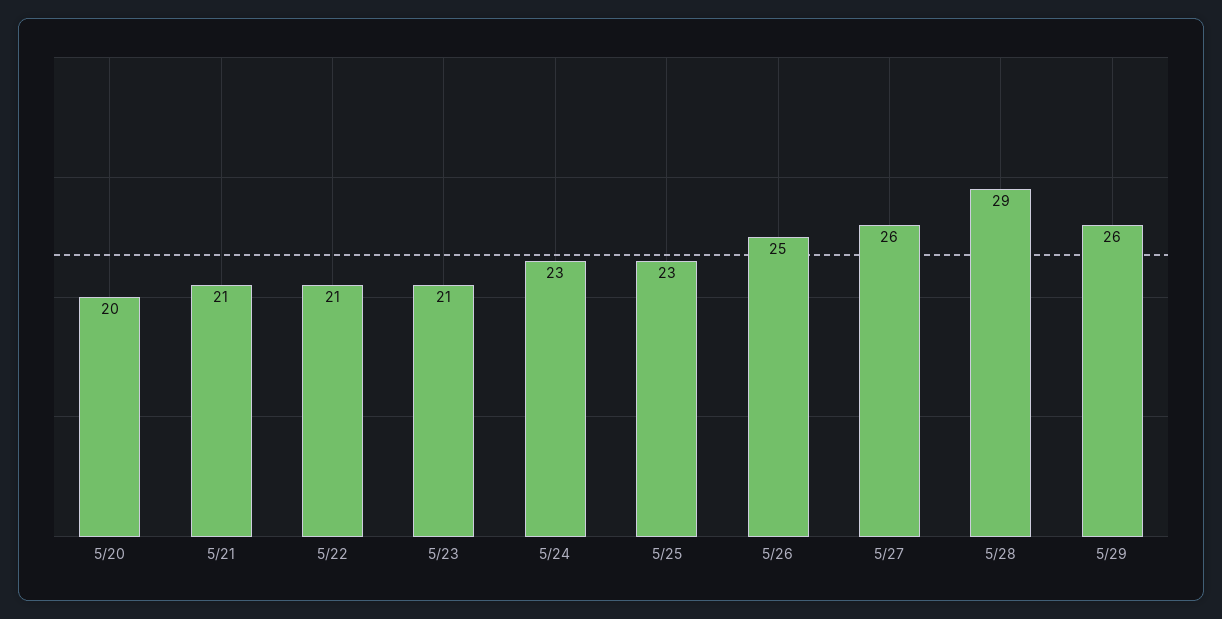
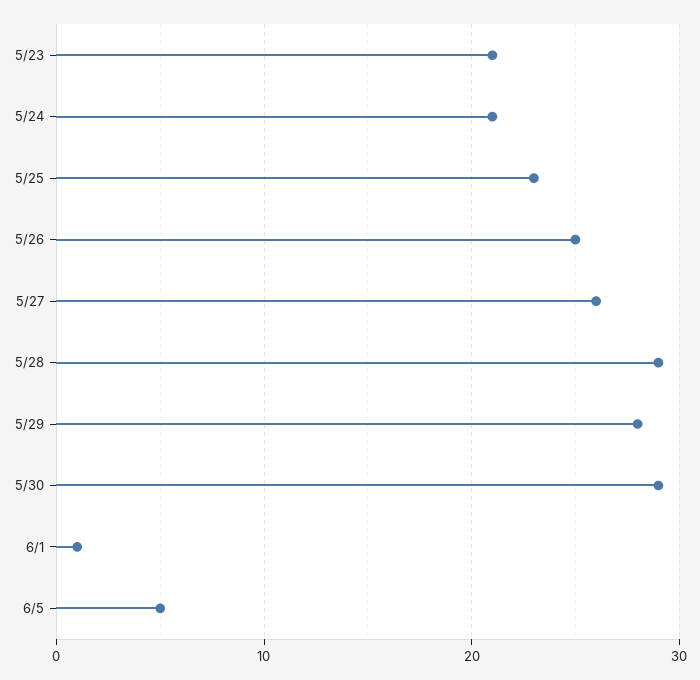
5/20: 20 -> none
5/21: 21 -> none
5/22: 21 -> none
5/24: 23 -> 21
5/29: 26 -> 28
5/30: none -> 29
6/1: none -> 1
6/5: none -> 5

